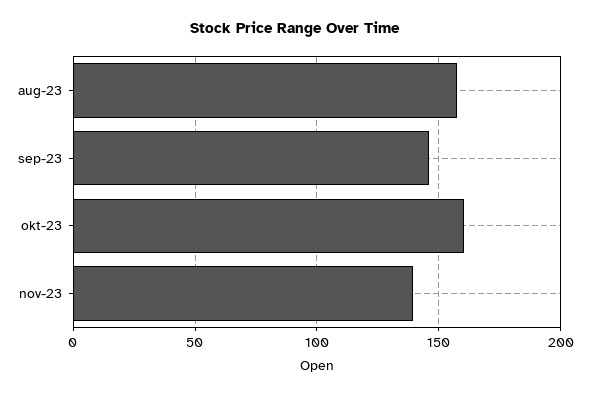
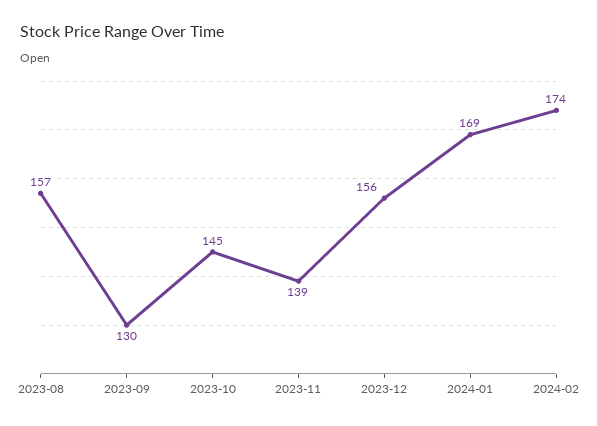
sep-23: 145 -> 130
okt-23: 160 -> 145
2023-12: none -> 156
2024-01: none -> 169
2024-02: none -> 174

